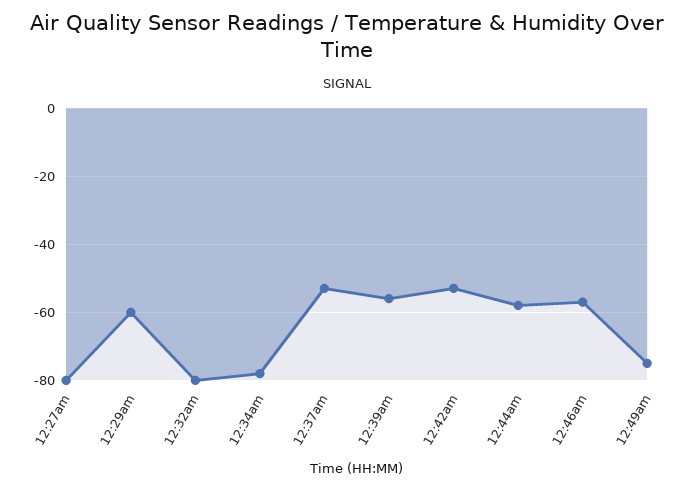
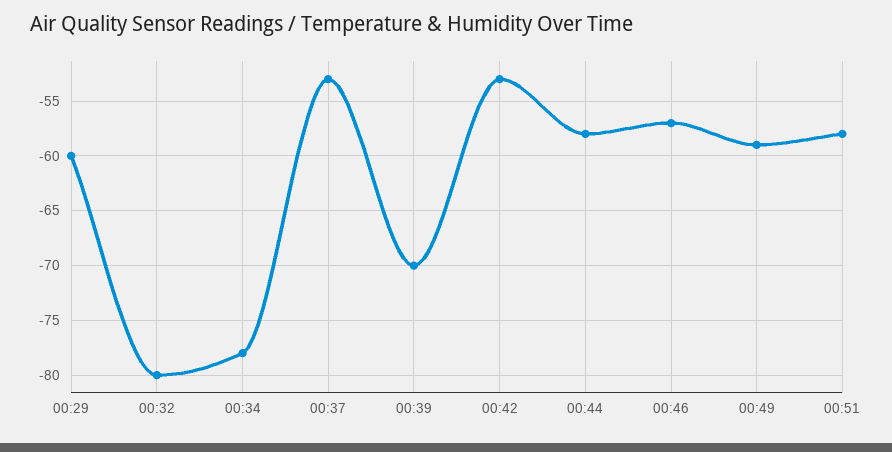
12:27am: -80 -> none
12:39am: -55 -> -70
12:49am: -75 -> -59
00:51: none -> -58

